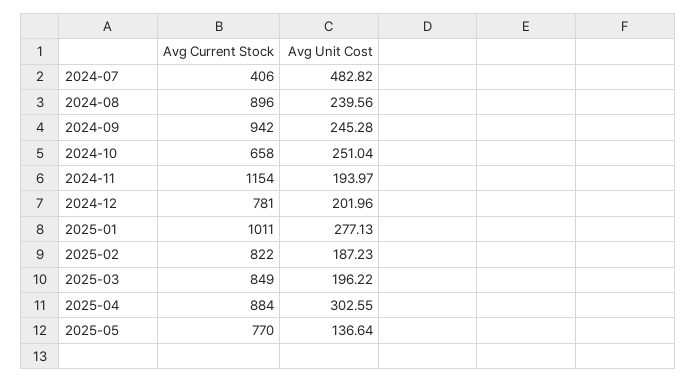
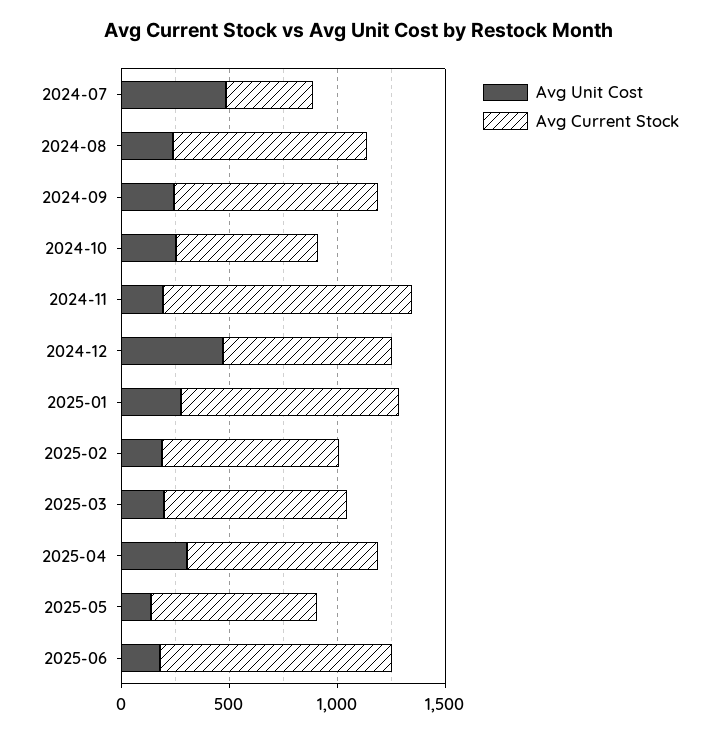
Avg Unit Cost, 2024-12: 201.96 -> 500
Avg Unit Cost, 2025-06: none -> 200
Avg Current Stock, 2025-06: none -> 1100

